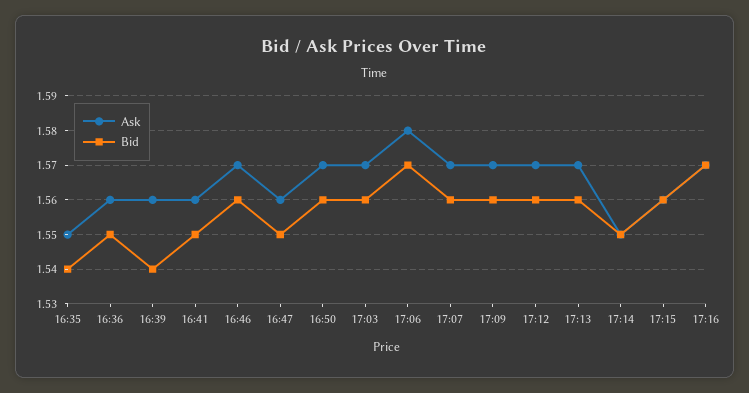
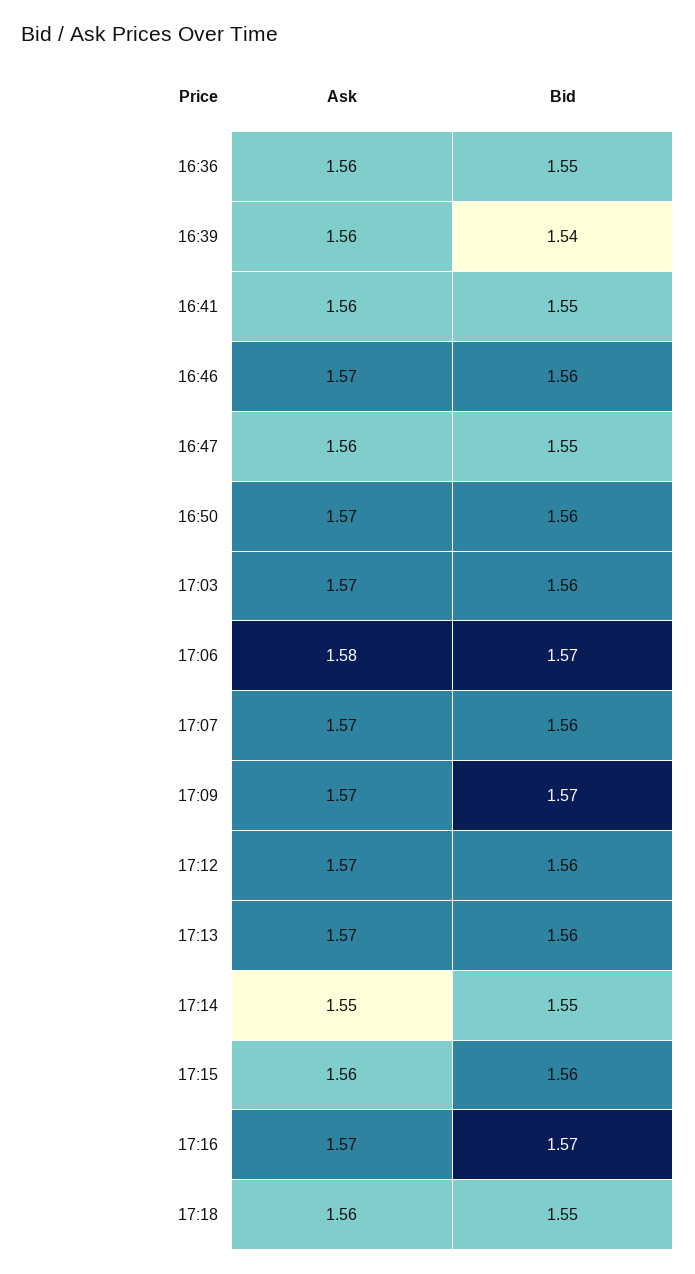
Ask, 16:35: 1.55 -> none
Bid, 16:35: 1.54 -> none
Bid, 17:09: 1.56 -> 1.57
Ask, 17:18: none -> 1.56
Bid, 17:18: none -> 1.55

